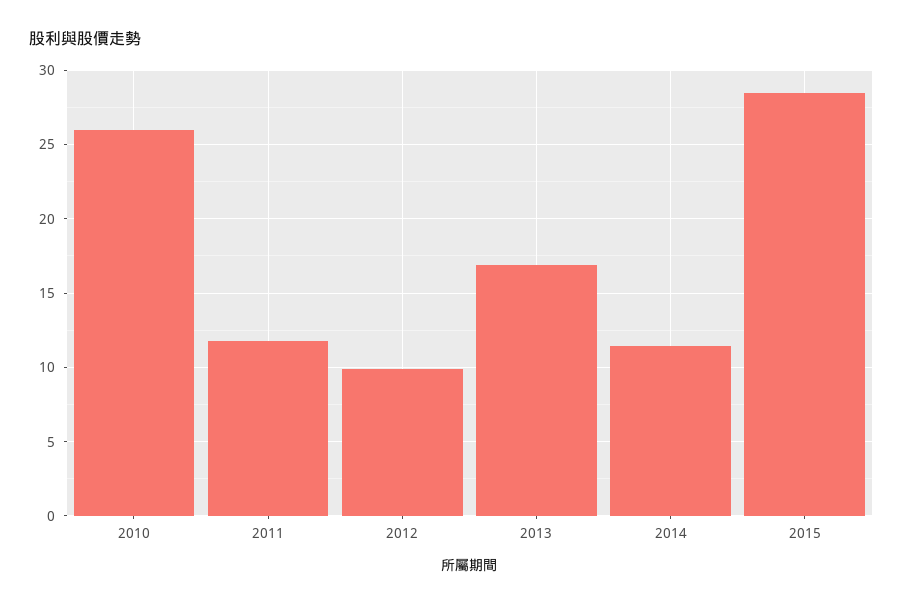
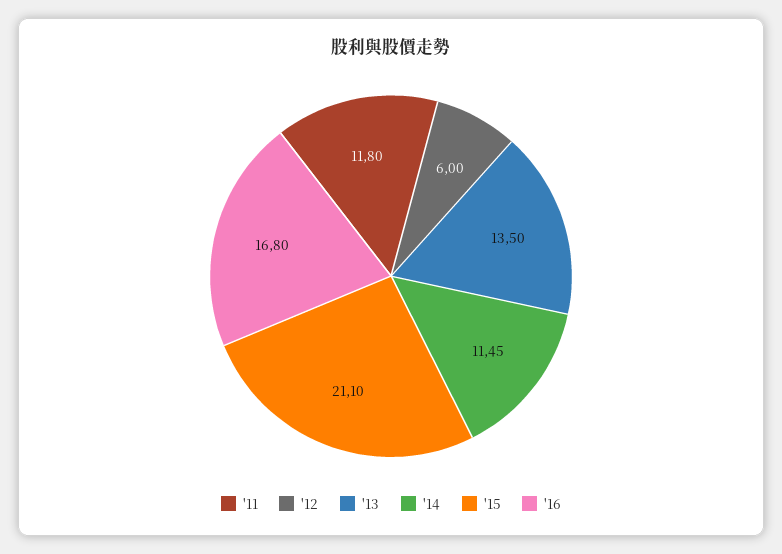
2010: 26 -> none
2012: 10 -> 6
2013: 17 -> 13.5
2015: 28.5 -> 21.1
'16: none -> 16.8

